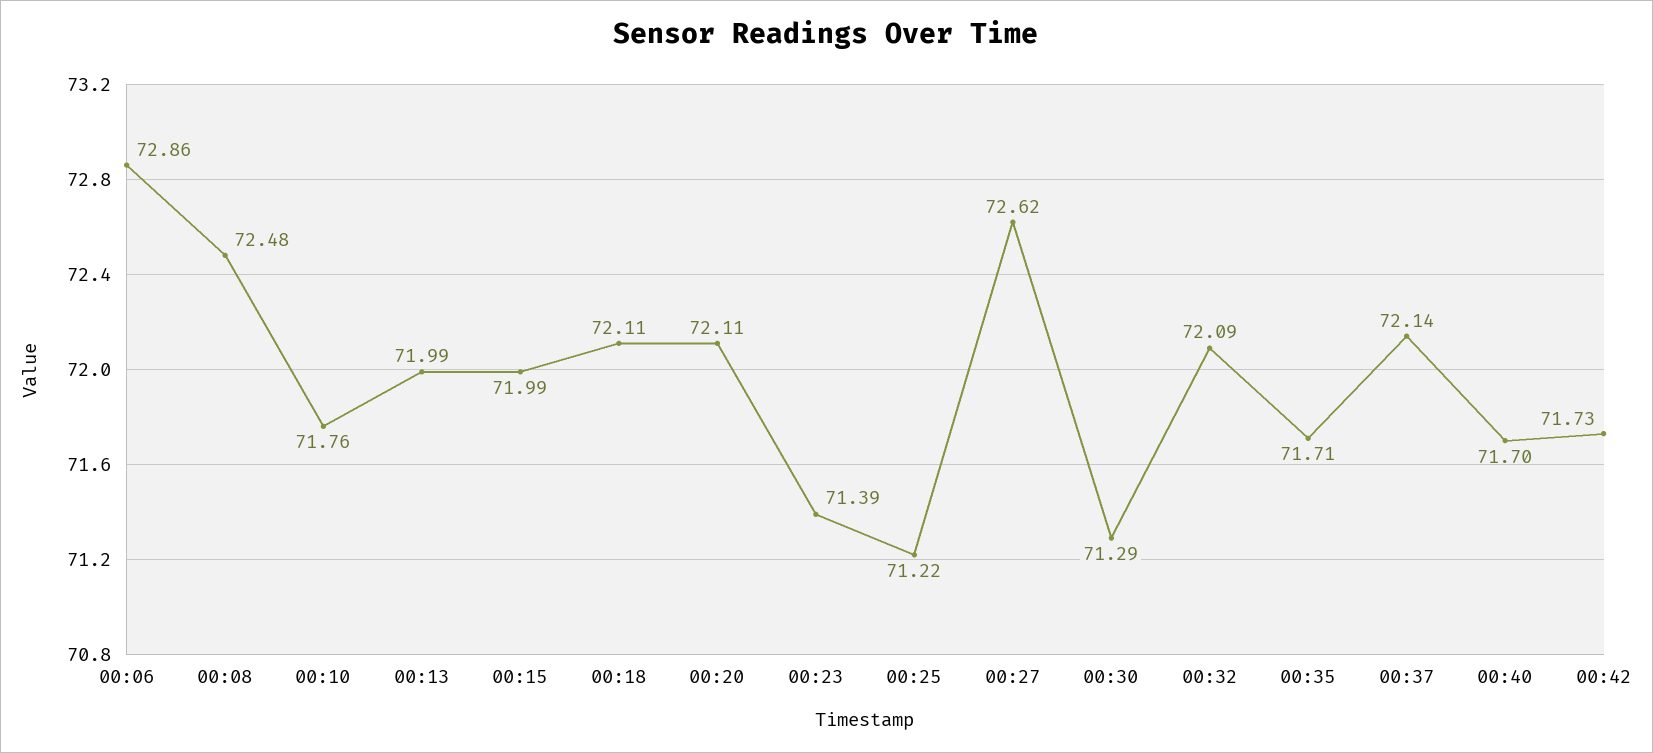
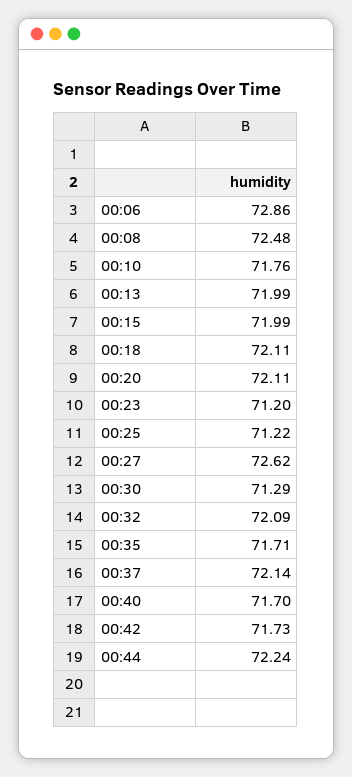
00:23: 71.39 -> 71.2
00:44: none -> 72.24

